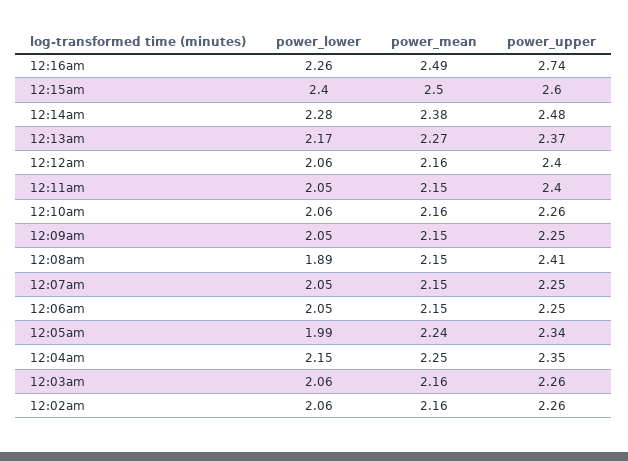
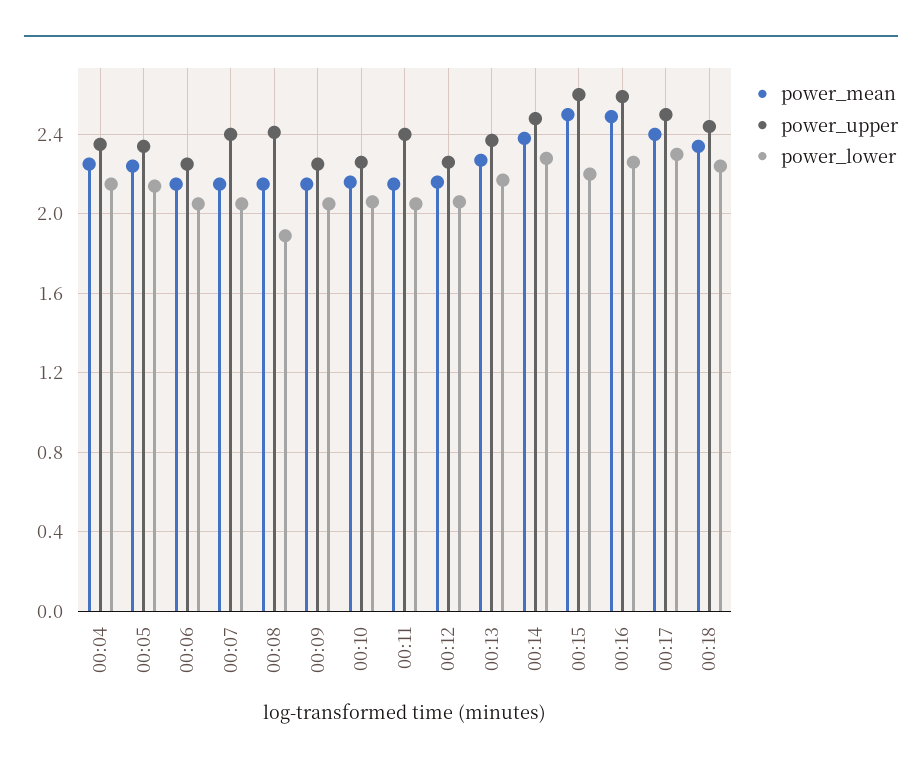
power_upper, 12:16am: 2.74 -> 2.6
power_lower, 12:15am: 2.4 -> 2.2
power_upper, 12:12am: 2.4 -> 2.25
power_upper, 12:07am: 2.25 -> 2.4
power_lower, 12:05am: 1.99 -> 2.15
power_lower, 12:03am: 2.06 -> none
power_mean, 12:03am: 2.16 -> none
power_upper, 12:03am: 2.26 -> none
power_lower, 12:02am: 2.06 -> none
power_mean, 12:02am: 2.16 -> none
power_upper, 12:02am: 2.26 -> none
power_mean, 00:17: none -> 2.4
power_upper, 00:17: none -> 2.5
power_lower, 00:17: none -> 2.3
power_mean, 00:18: none -> 2.35
power_upper, 00:18: none -> 2.45
power_lower, 00:18: none -> 2.25

